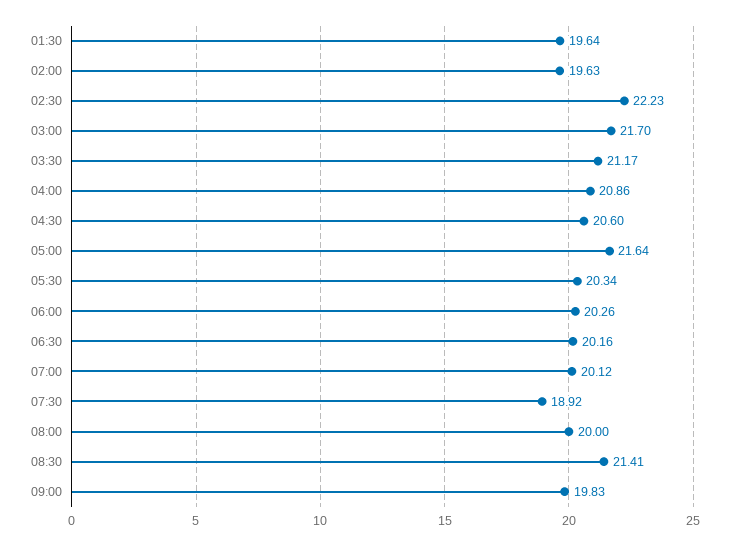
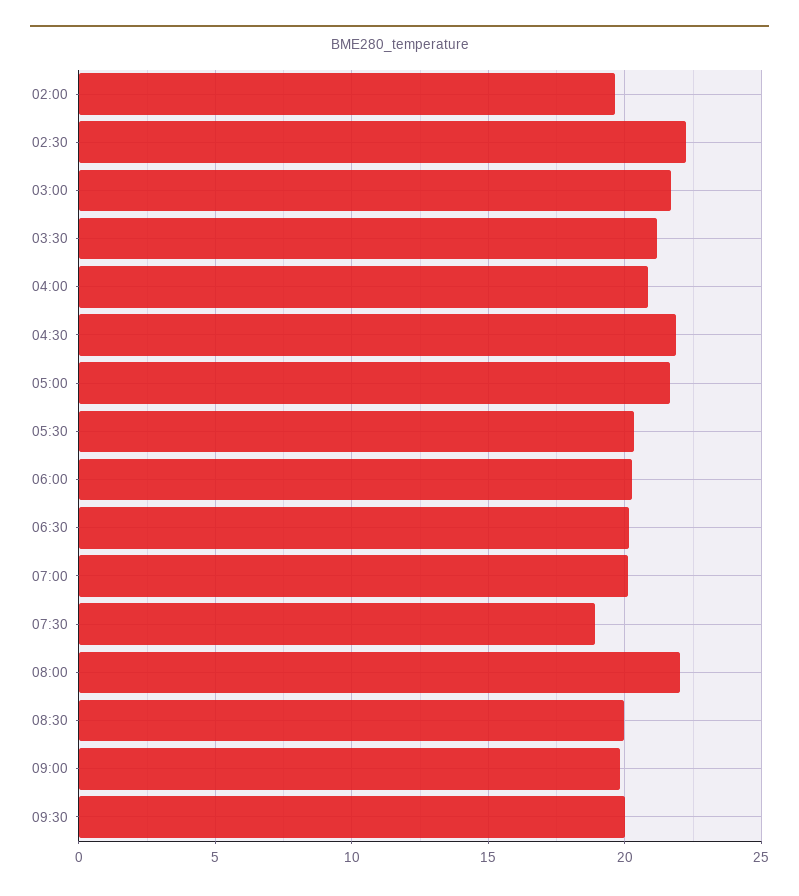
01:30: 19.64 -> none
04:30: 20.6 -> 22
08:00: 20 -> 22
08:30: 21.41 -> 20
09:30: none -> 20

